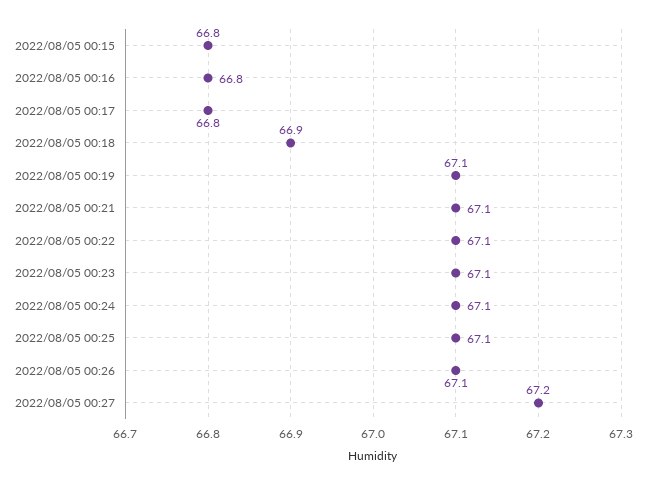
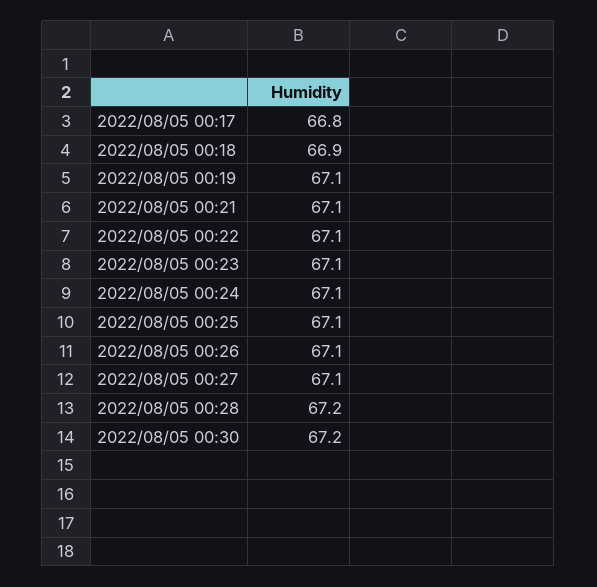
2022/08/05 00:15: 66.8 -> none
2022/08/05 00:16: 66.8 -> none
2022/08/05 00:27: 67.2 -> 67.1
2022/08/05 00:28: none -> 67.2
2022/08/05 00:30: none -> 67.2

